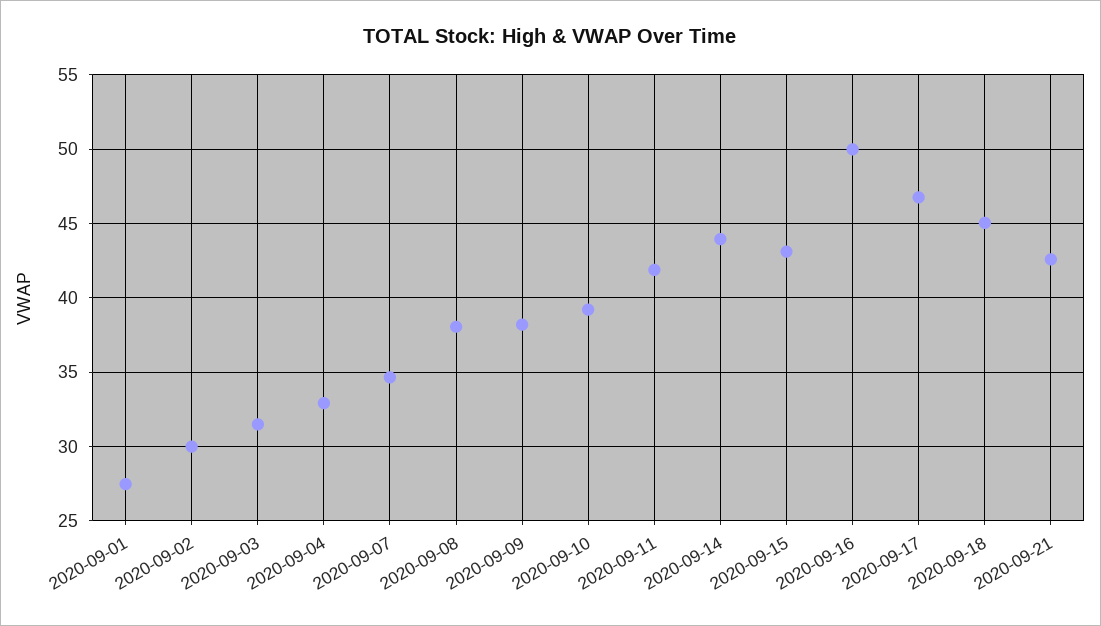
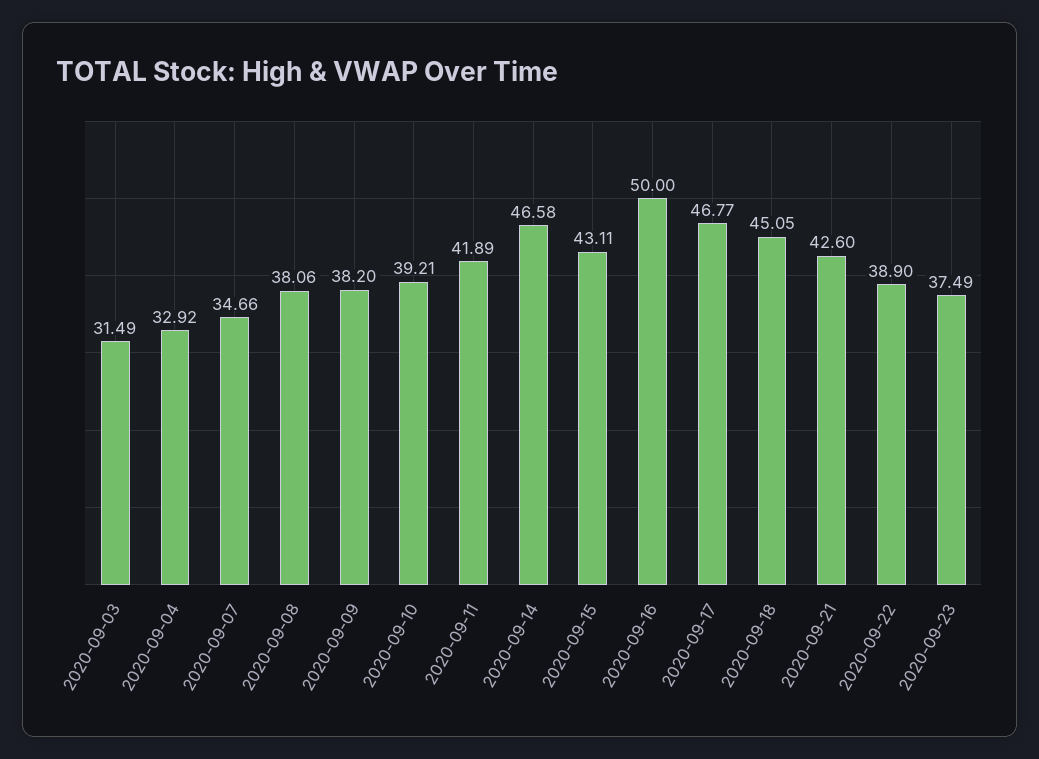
2020-09-01: 27.5 -> none
2020-09-02: 30 -> none
2020-09-14: 44 -> 46.58
2020-09-22: none -> 38.9
2020-09-23: none -> 37.49

